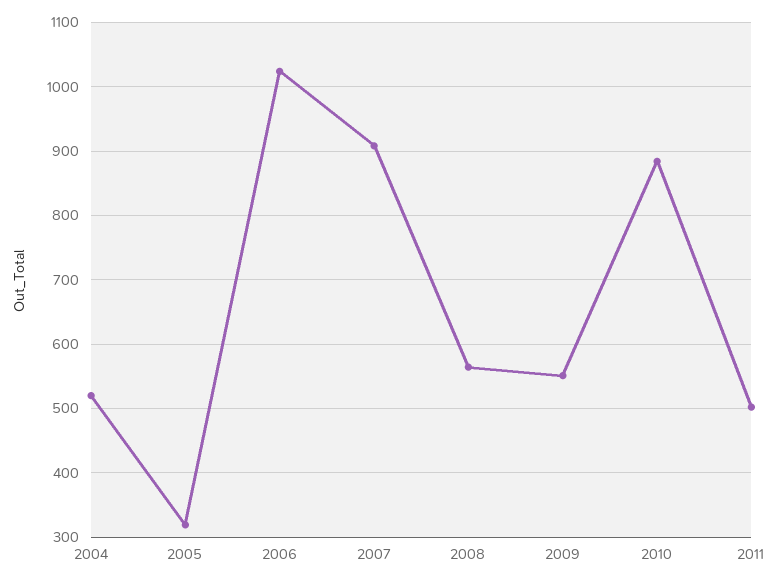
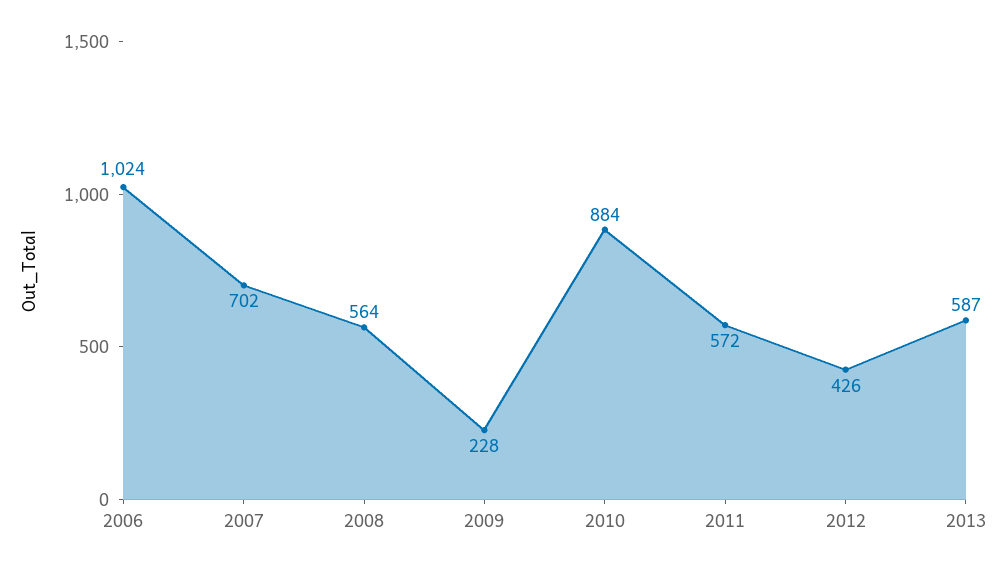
2004: 520 -> none
2005: 320 -> none
2007: 910 -> 702
2009: 550 -> 228
2011: 500 -> 572
2012: none -> 426
2013: none -> 587

